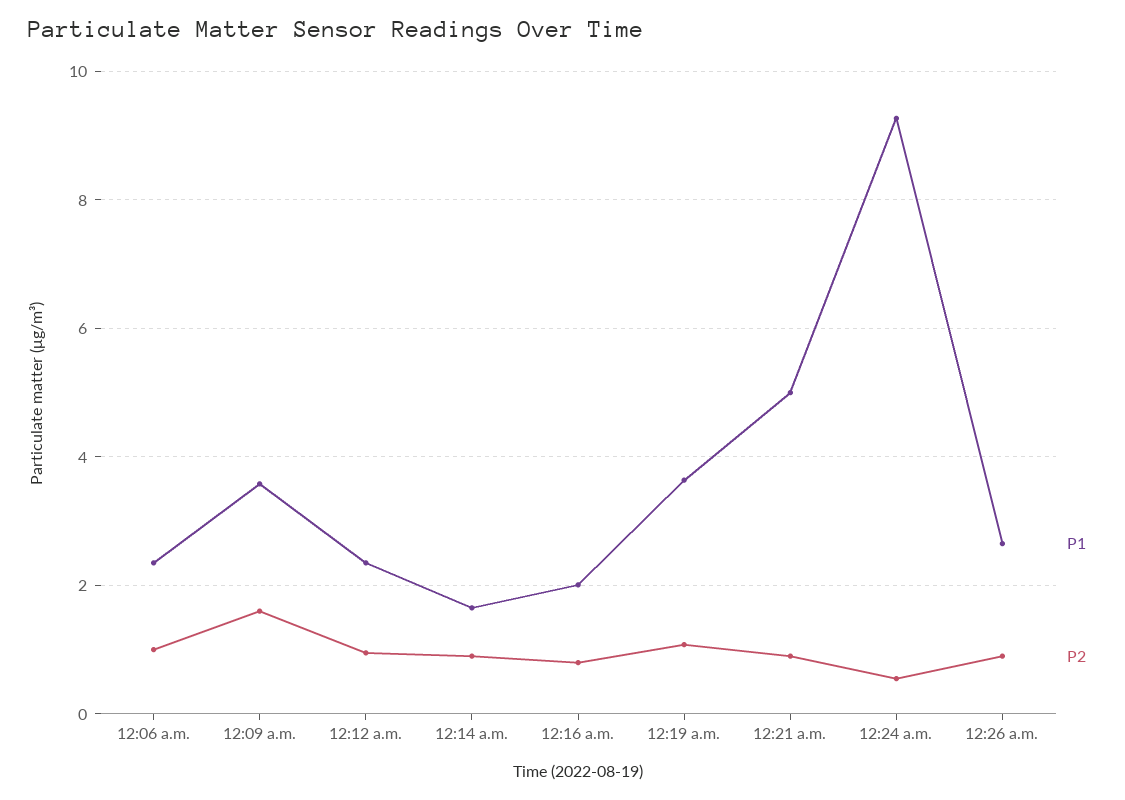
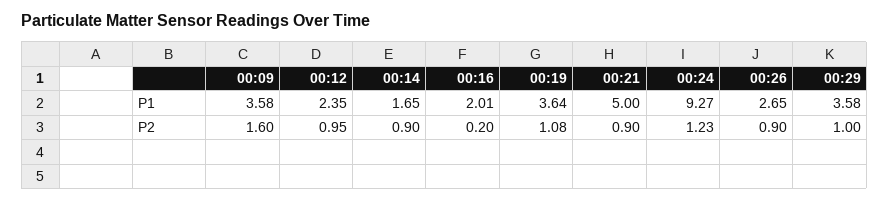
P1, 12:06 a.m.: 2.4 -> none
P2, 12:06 a.m.: 1 -> none
P2, 12:16 a.m.: 0.8 -> 0.2
P2, 12:24 a.m.: 0.6 -> 1.23
P1, 00:29: none -> 3.58
P2, 00:29: none -> 1

